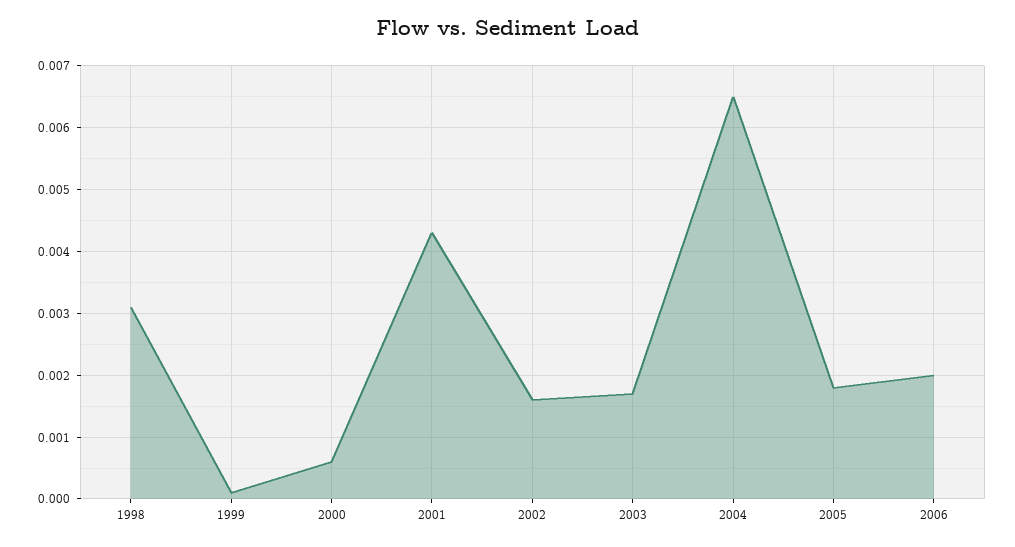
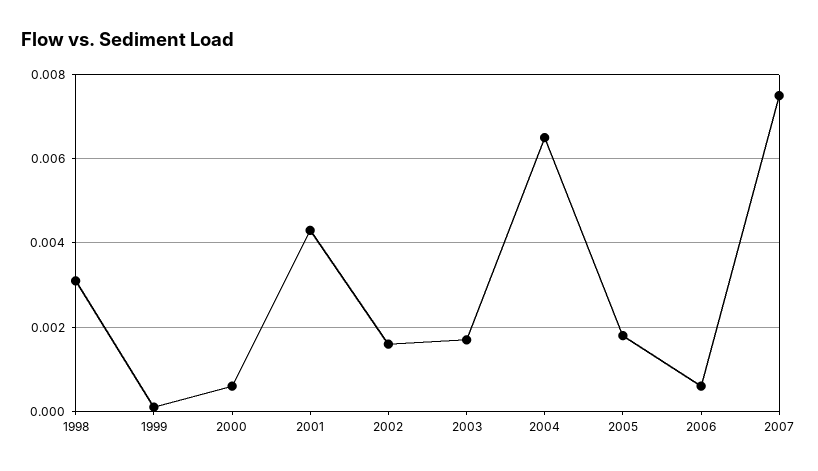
2006: 0.002 -> 0.0005
2007: none -> 0.0075

